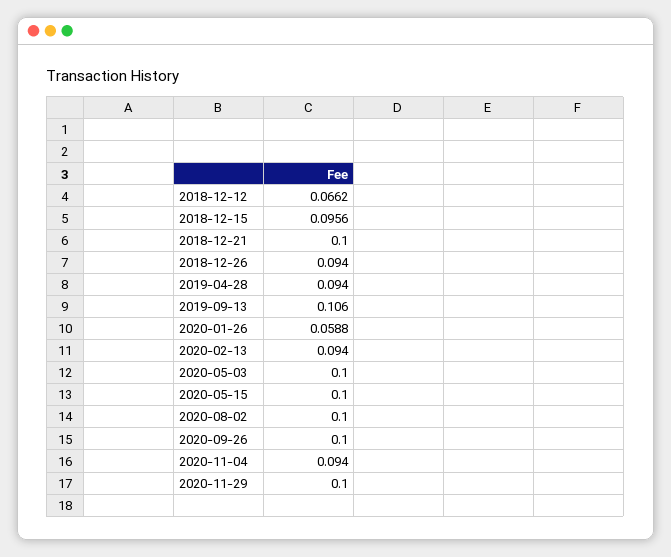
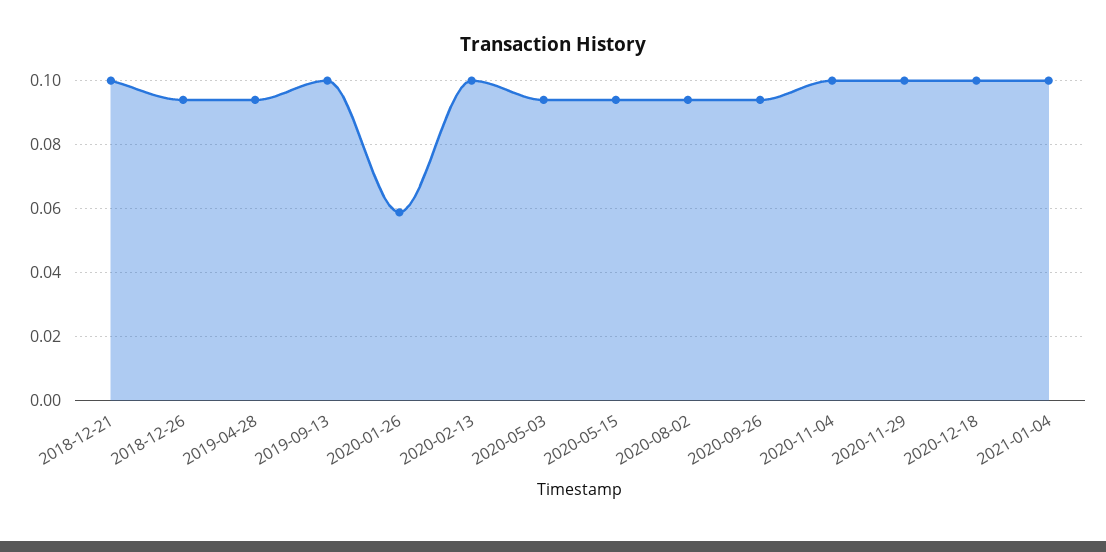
2018-12-12: 0.0662 -> none
2018-12-15: 0.0956 -> none
2019-09-13: 0.106 -> 0.1
2020-02-13: 0.094 -> 0.1
2020-05-03: 0.1 -> 0.094
2020-05-15: 0.1 -> 0.094
2020-08-02: 0.1 -> 0.094
2020-09-26: 0.1 -> 0.094
2020-11-04: 0.094 -> 0.1
2020-12-18: none -> 0.1
2021-01-04: none -> 0.1

